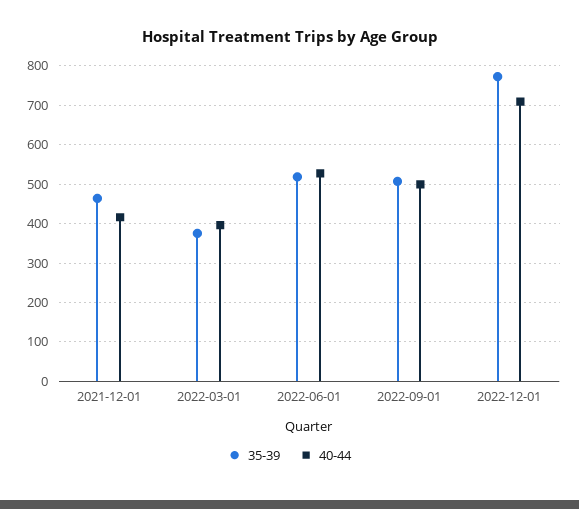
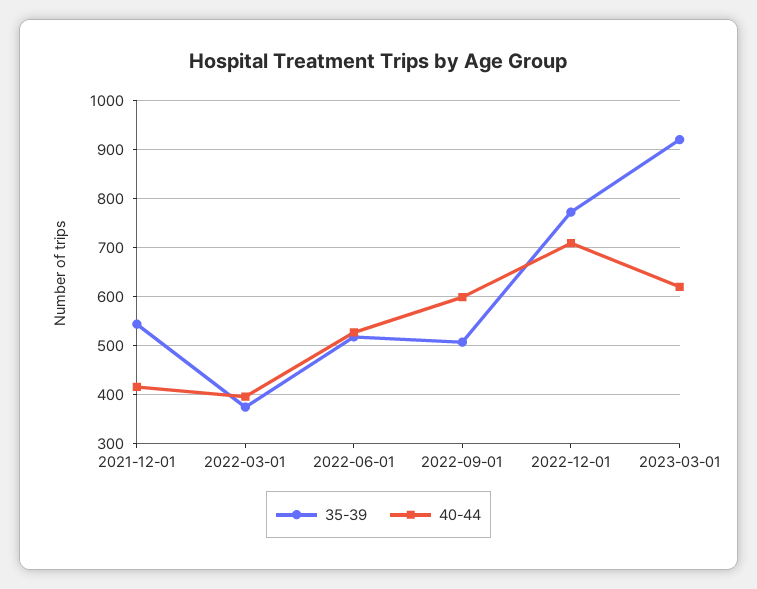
35-39, 2021-12-01: 460 -> 540
40-44, 2022-09-01: 500 -> 600
35-39, 2023-03-01: none -> 920
40-44, 2023-03-01: none -> 620

